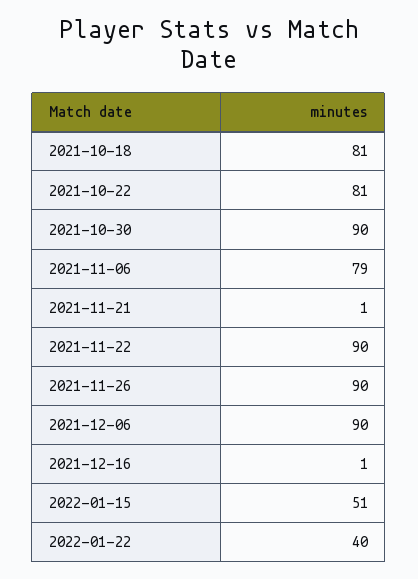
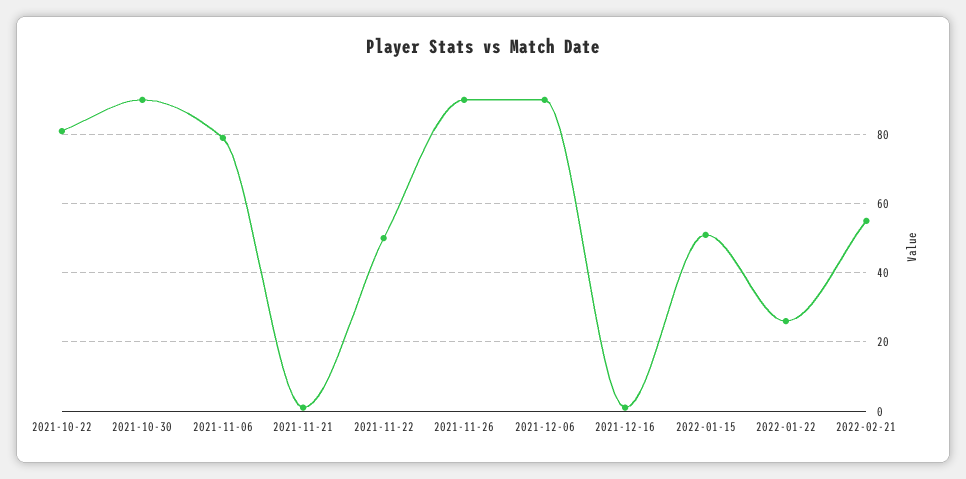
2021-10-18: 81 -> none
2021-11-22: 90 -> 50
2022-01-22: 40 -> 25
2022-02-21: none -> 55

